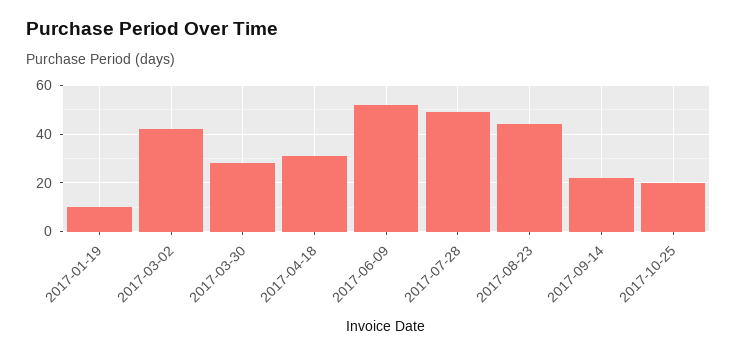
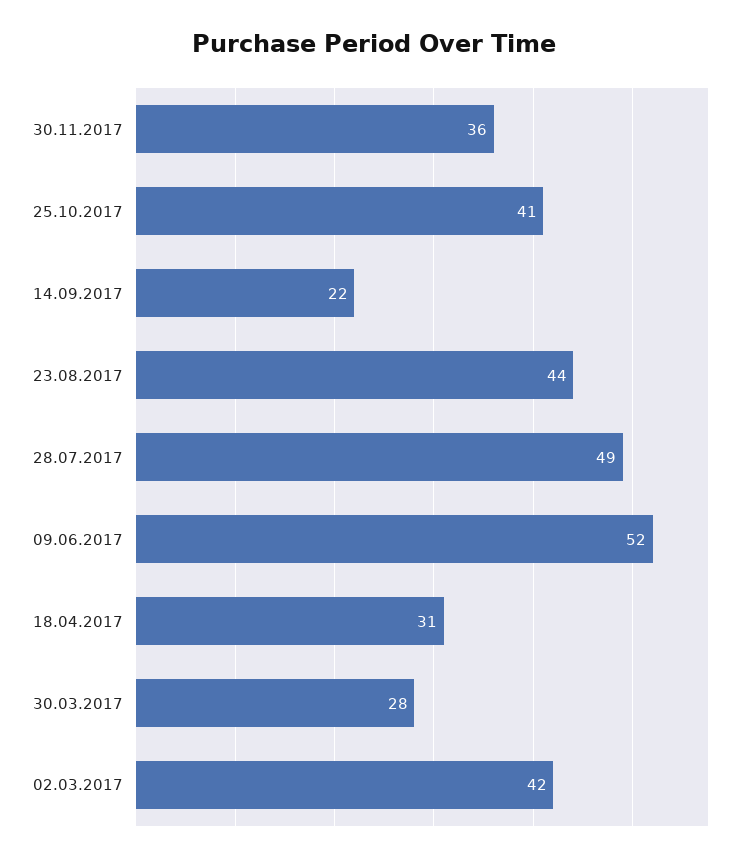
2017-01-19: 10 -> none
2017-10-25: 20 -> 41
30.11.2017: none -> 36

